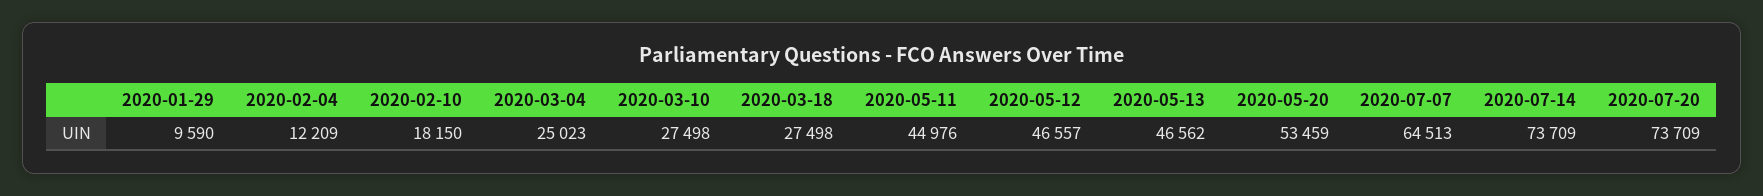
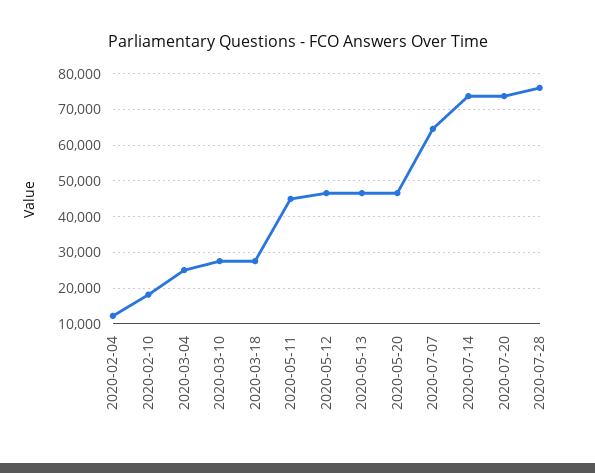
2020-01-29: 9590 -> none
2020-05-20: 53459 -> 46000
2020-07-28: none -> 76000

